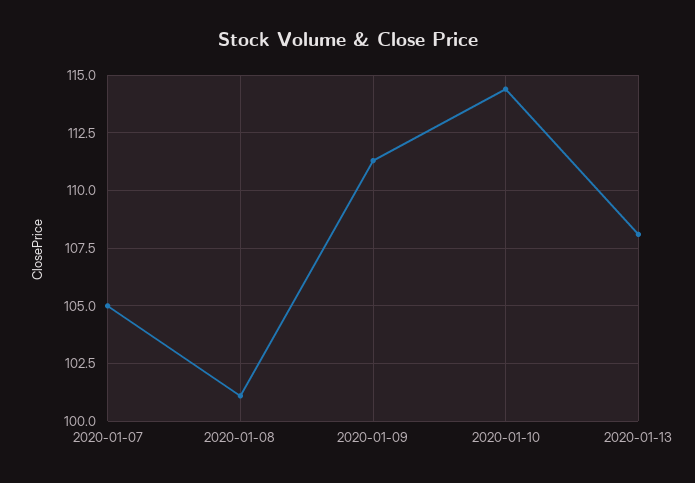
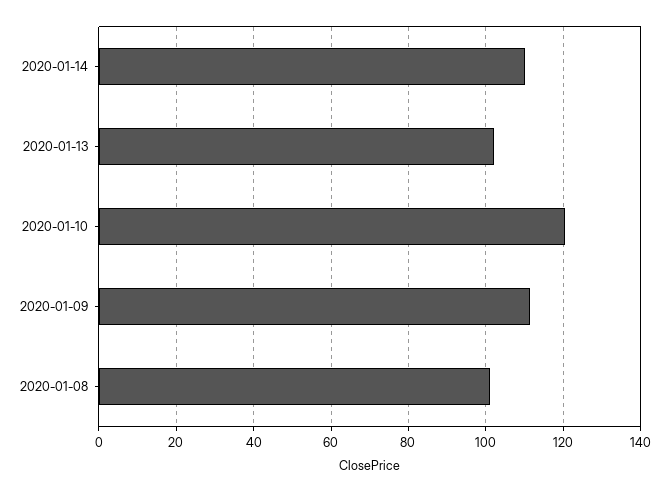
2020-01-07: 105 -> none
2020-01-10: 114.5 -> 120
2020-01-13: 108 -> 102
2020-01-14: none -> 110

